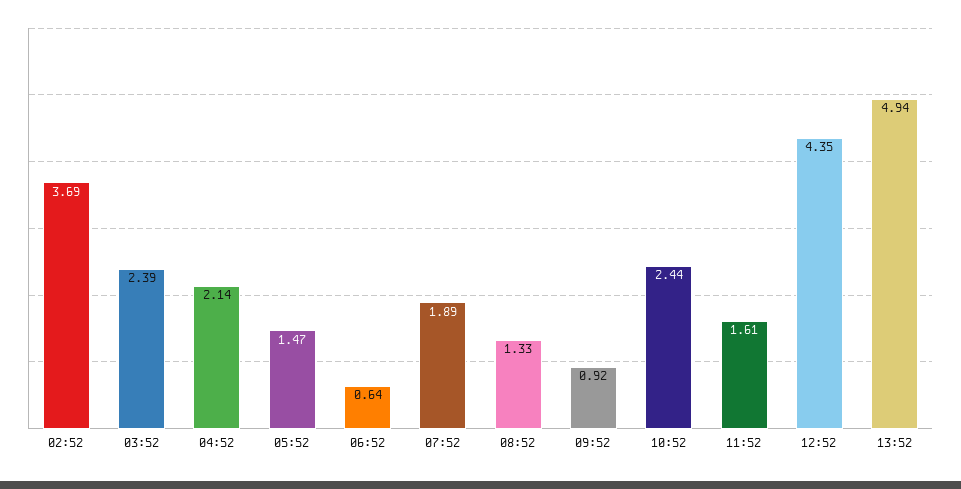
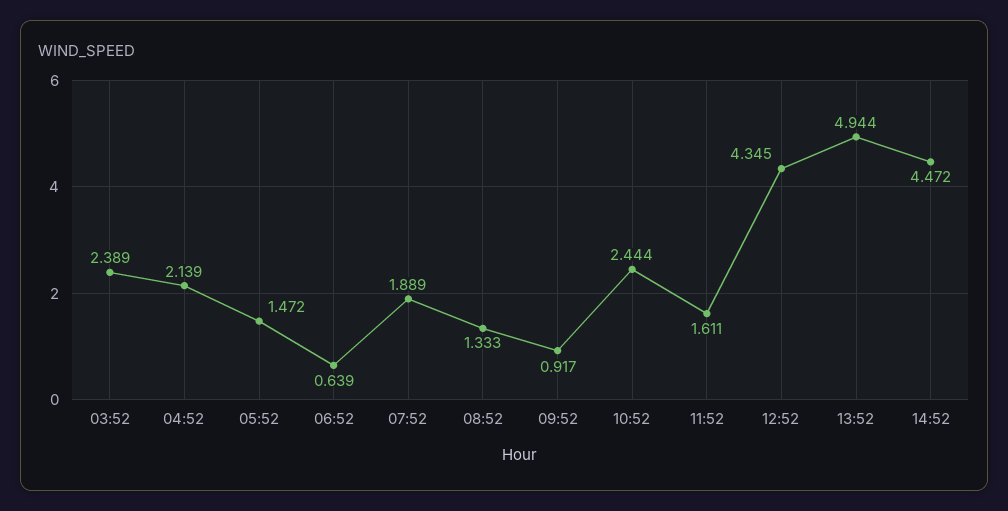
02:52: 3.69 -> none
14:52: none -> 4.472

